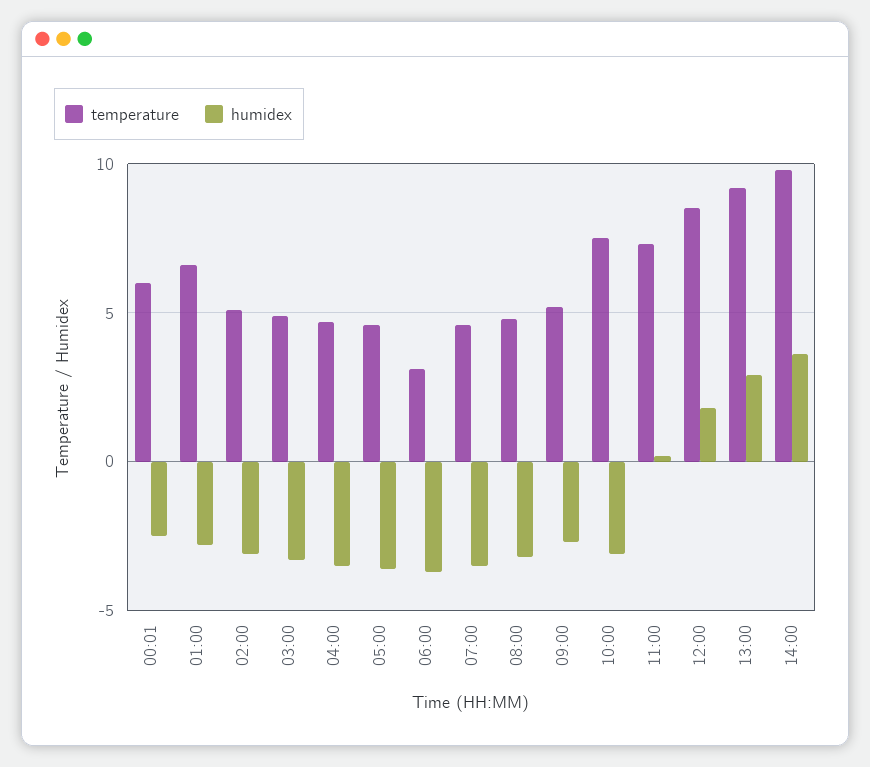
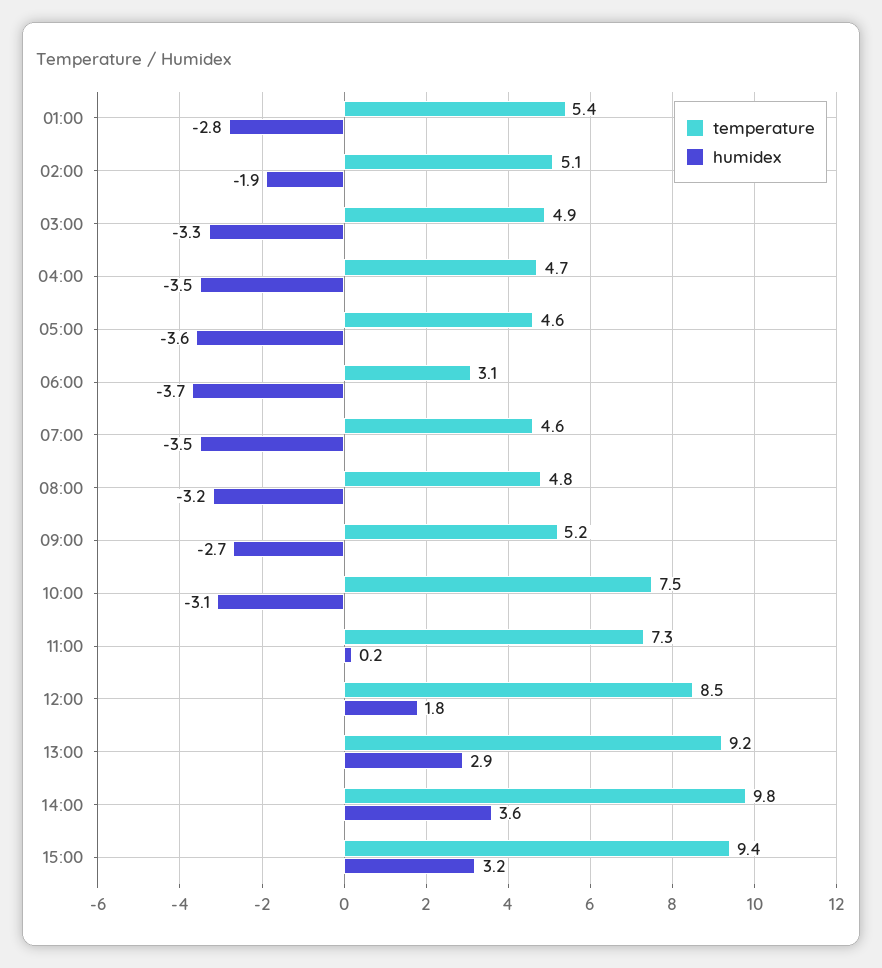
temperature, 00:01: 6 -> none
humidex, 00:01: -2.5 -> none
temperature, 01:00: 6.5 -> 5.4
humidex, 02:00: -3 -> -1.9
temperature, 15:00: none -> 9.4
humidex, 15:00: none -> 3.2

